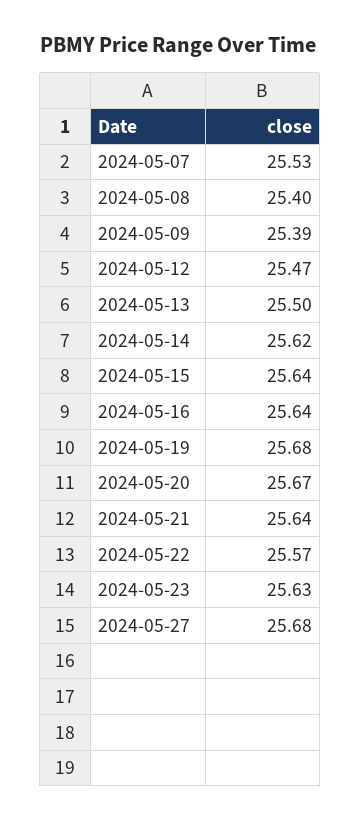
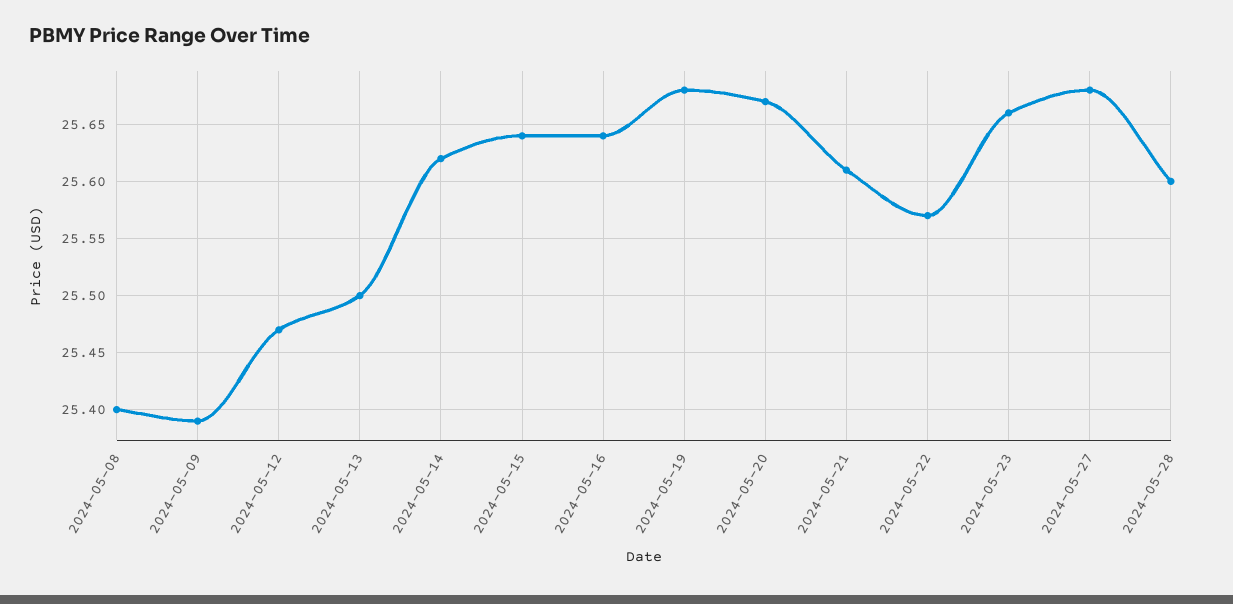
2024-05-07: 25.53 -> none
2024-05-21: 25.64 -> 25.61
2024-05-23: 25.63 -> 25.66
2024-05-28: none -> 25.6

